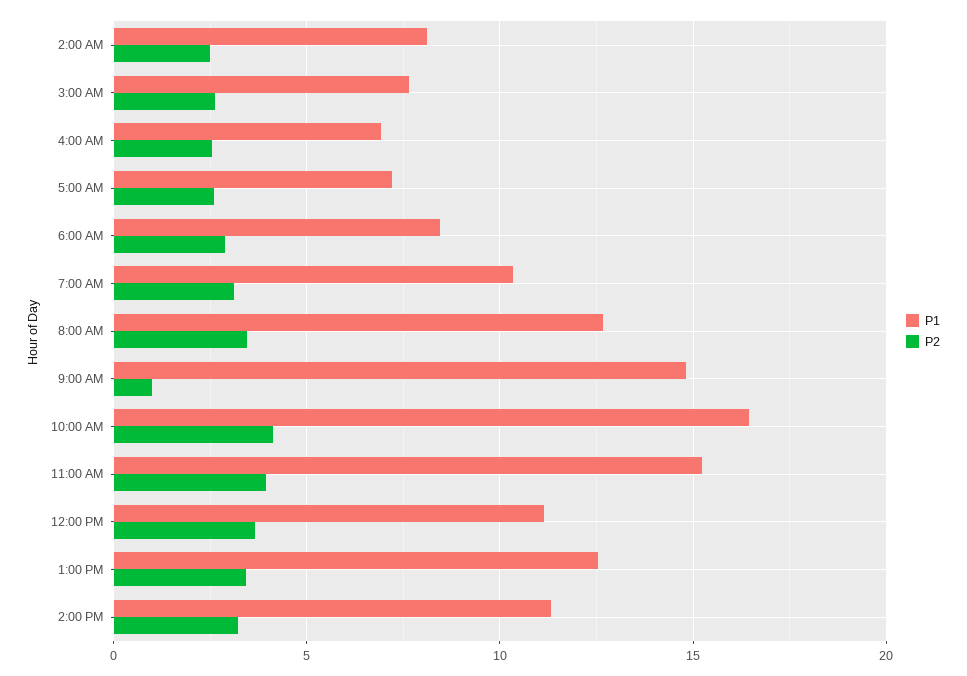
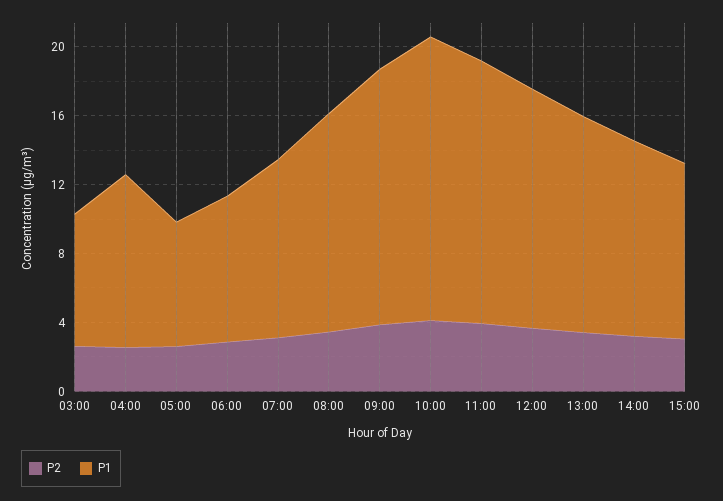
P1, 2:00 AM: 8 -> none
P2, 2:00 AM: 2.5 -> none
P1, 4:00 AM: 7 -> 10
P2, 9:00 AM: 1 -> 4
P1, 12:00 PM: 11 -> 14
P2, 15:00: none -> 3
P1, 15:00: none -> 10

